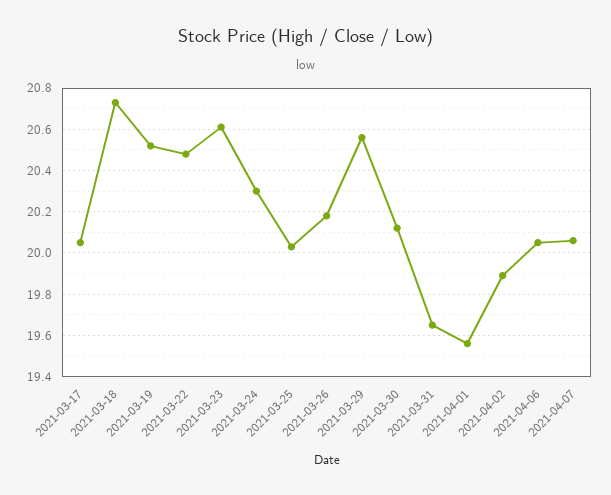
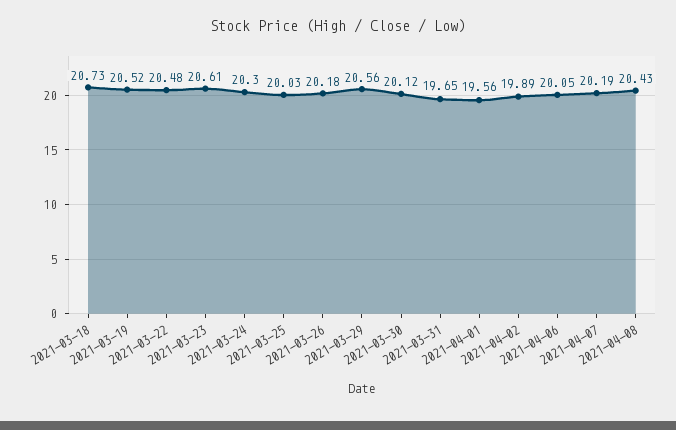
2021-03-17: 20.05 -> none
2021-04-07: 20.05 -> 20.19
2021-04-08: none -> 20.43

